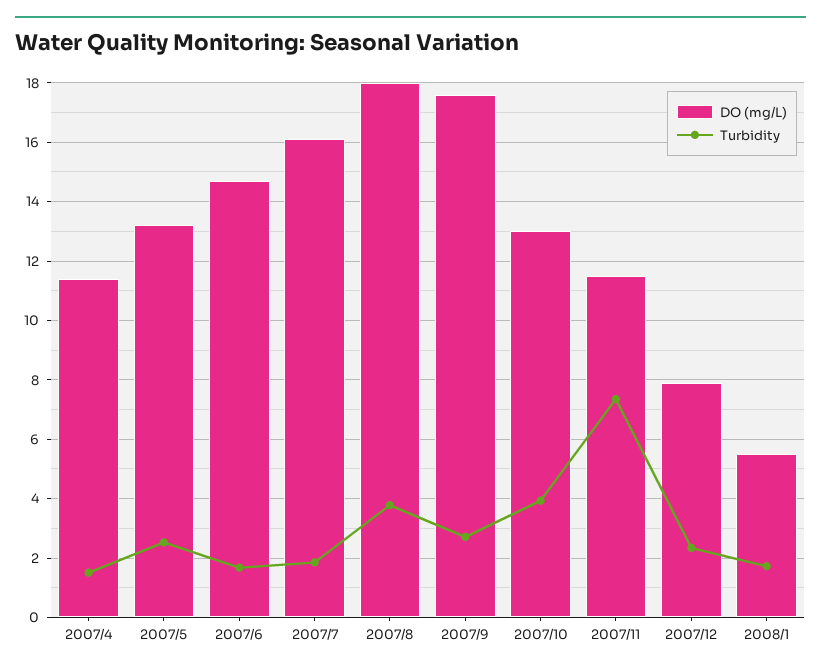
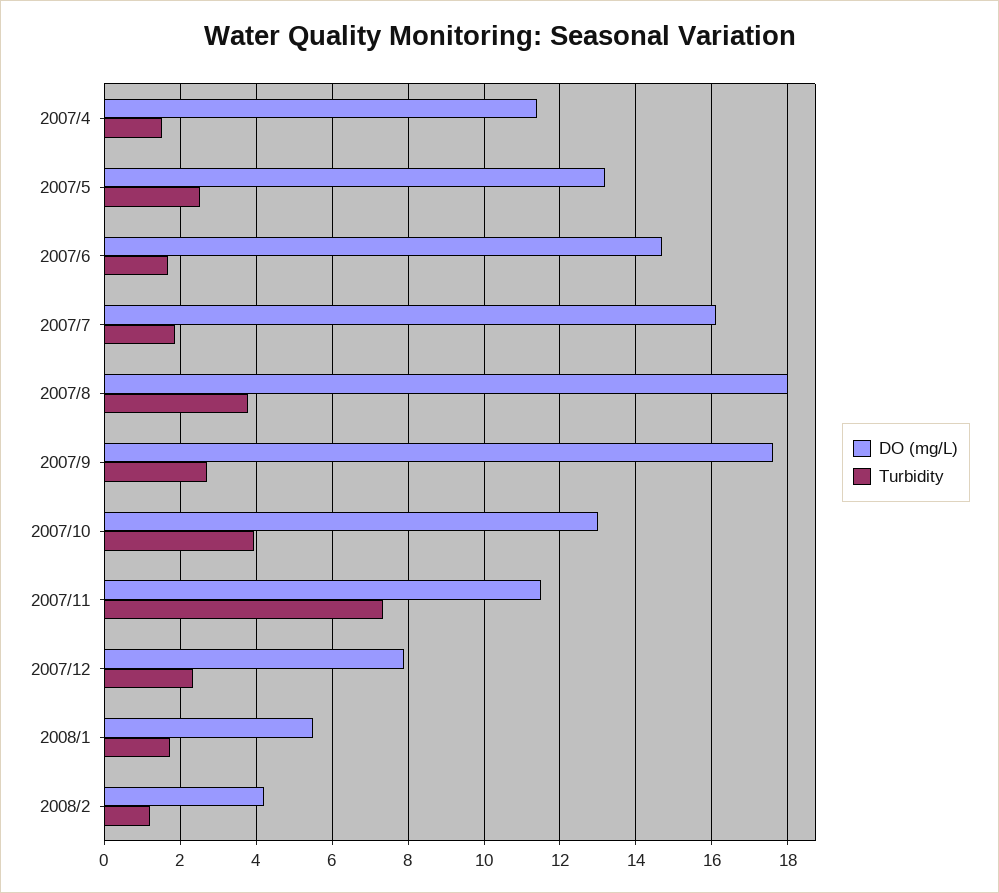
DO (mg/L), 2008/2: none -> 4.2
Turbidity, 2008/2: none -> 1.2

